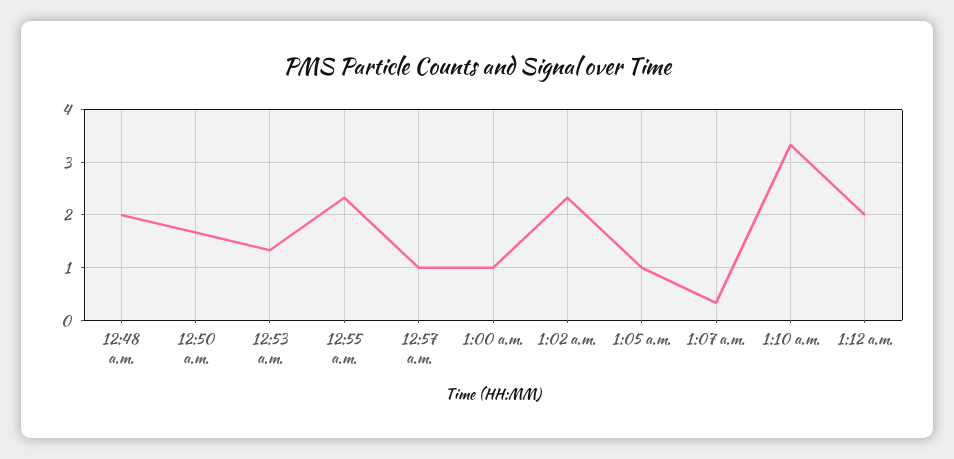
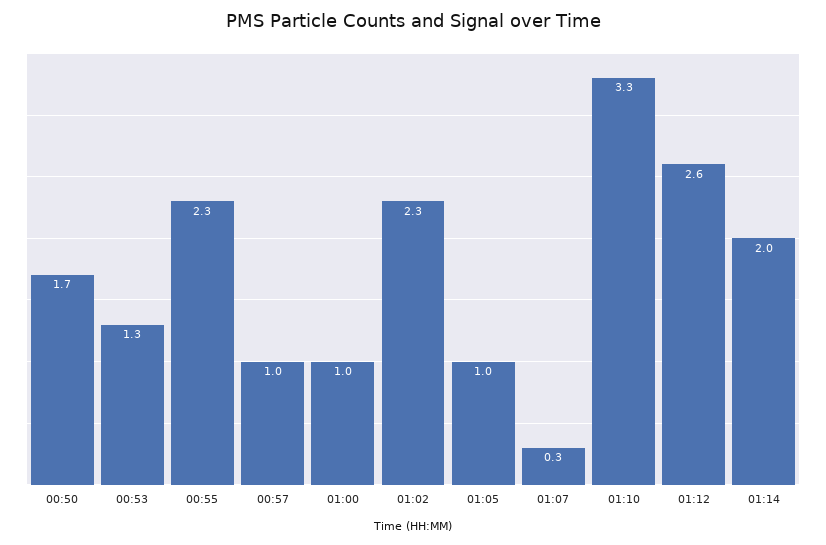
12:48 a.m.: 2 -> none
1:12 a.m.: 2 -> 2.6
01:14: none -> 2

